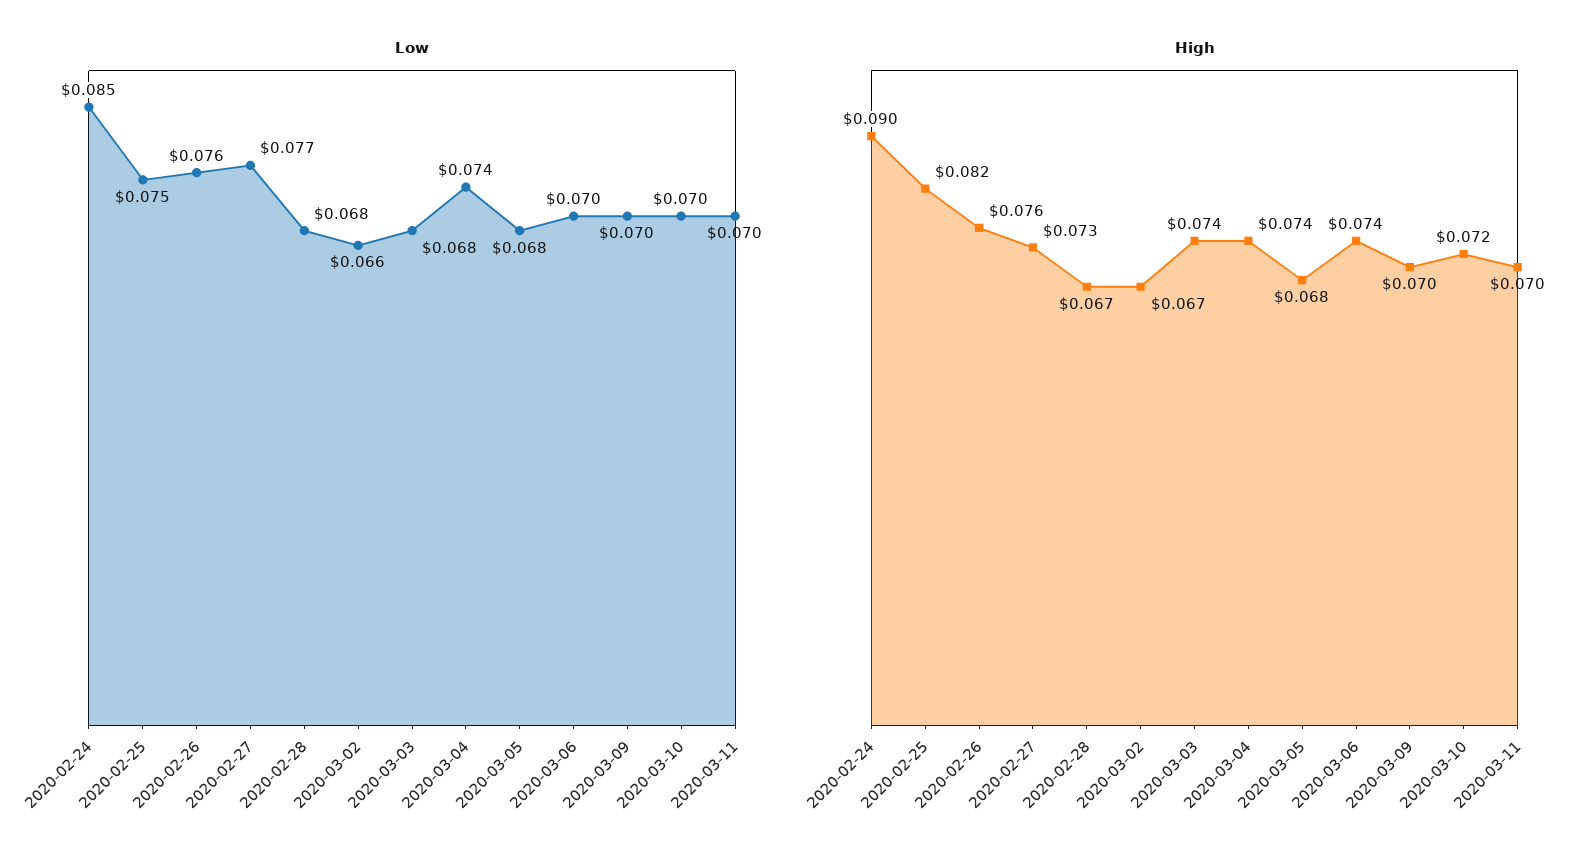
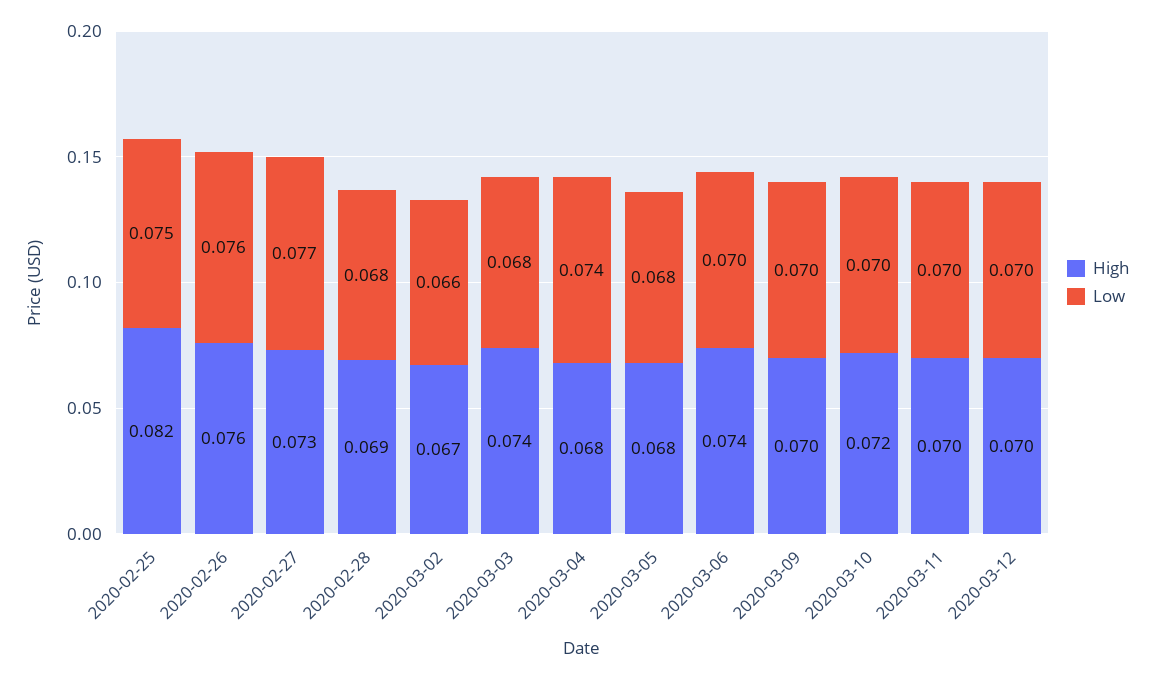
Low, 2020-02-24: 0.085 -> none
High, 2020-02-24: 0.09 -> none
High, 2020-02-28: 0.067 -> 0.069
High, 2020-03-04: 0.074 -> 0.068
High, 2020-03-12: none -> 0.07
Low, 2020-03-12: none -> 0.07

